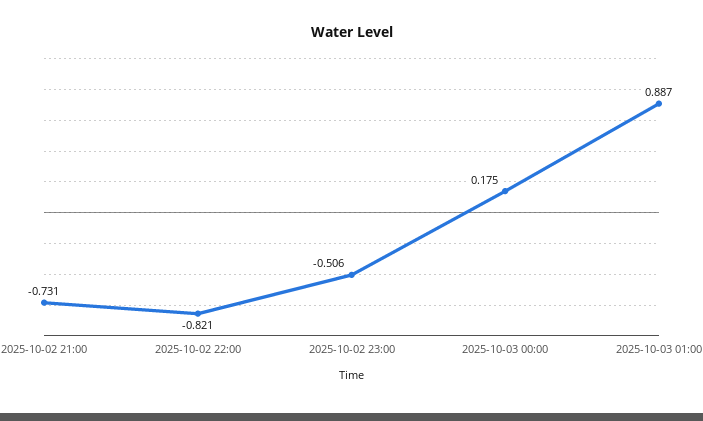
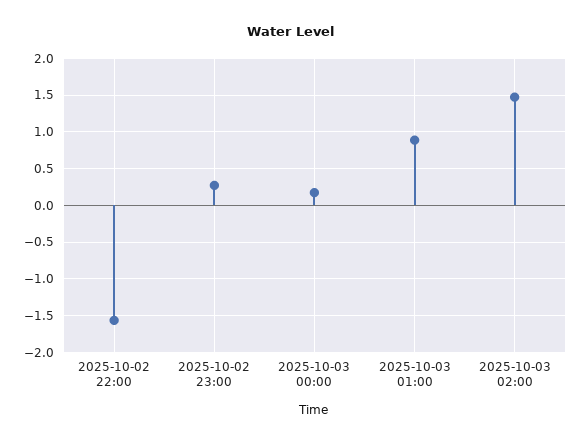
2025-10-02 21:00: -0.731 -> none
2025-10-02 22:00: -0.821 -> -1.6
2025-10-02 23:00: -0.506 -> 0.3
2025-10-03 02:00: none -> 1.5

